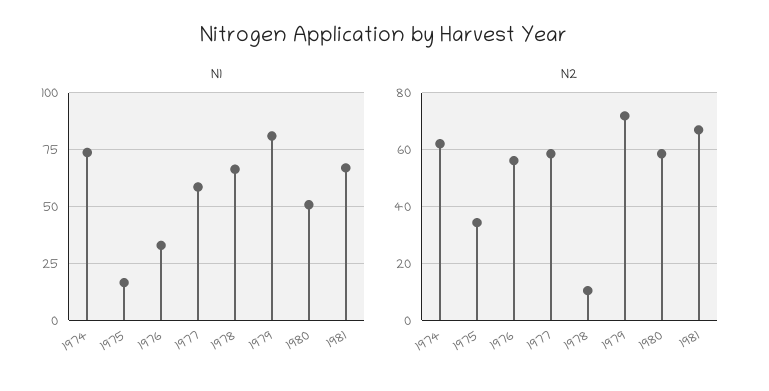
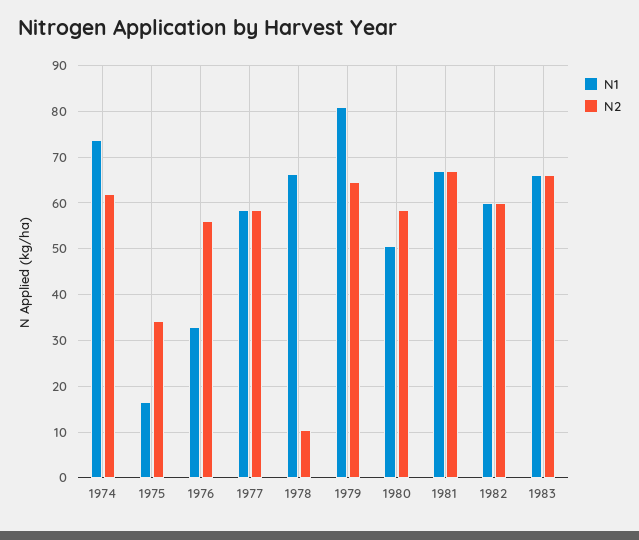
N2, 1979: 72.5 -> 64
N1, 1982: none -> 60
N2, 1982: none -> 60
N1, 1983: none -> 66
N2, 1983: none -> 66

